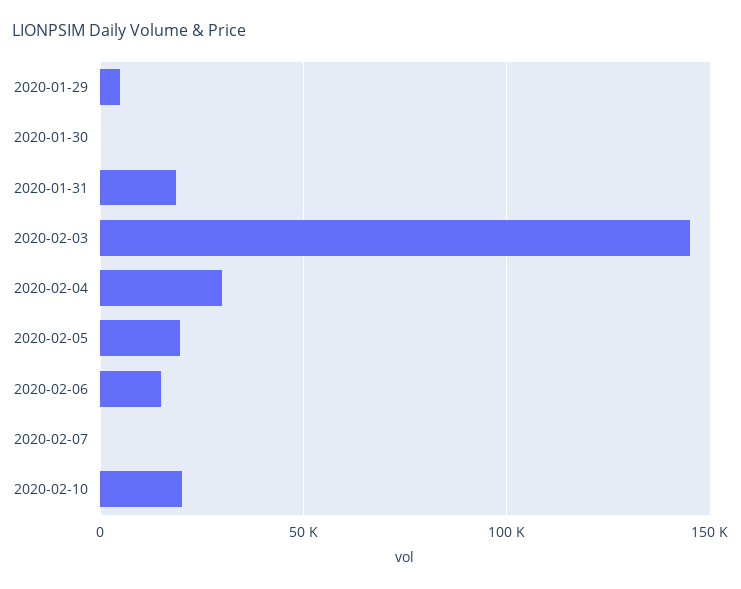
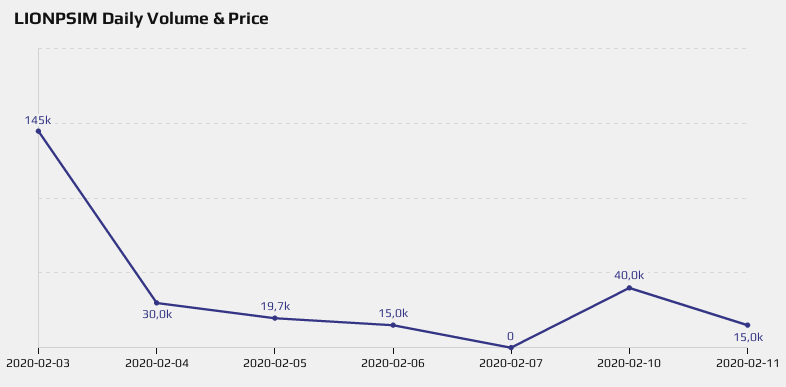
2020-01-29: 5000 -> none
2020-01-30: 0 -> none
2020-01-31: 20000 -> none
2020-02-10: 20000 -> 40000
2020-02-11: none -> 15000

